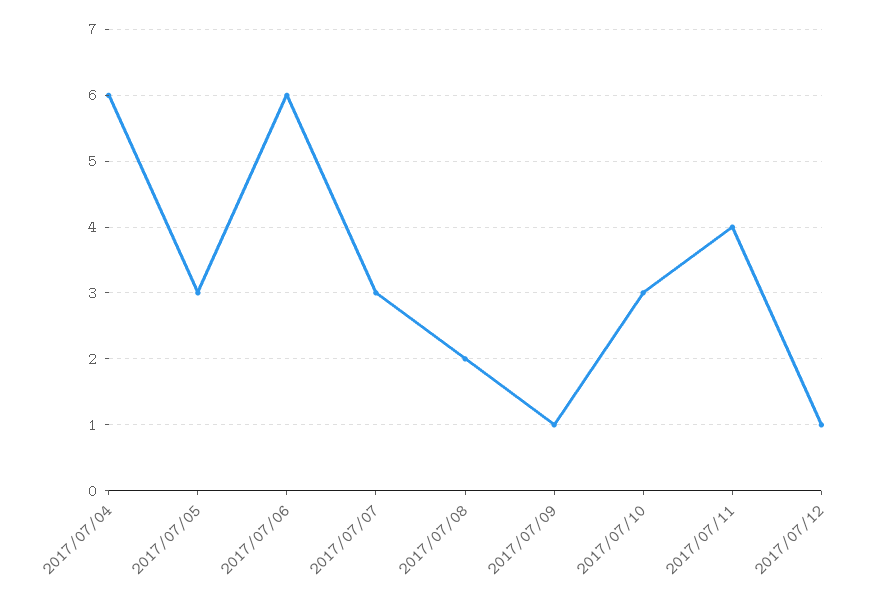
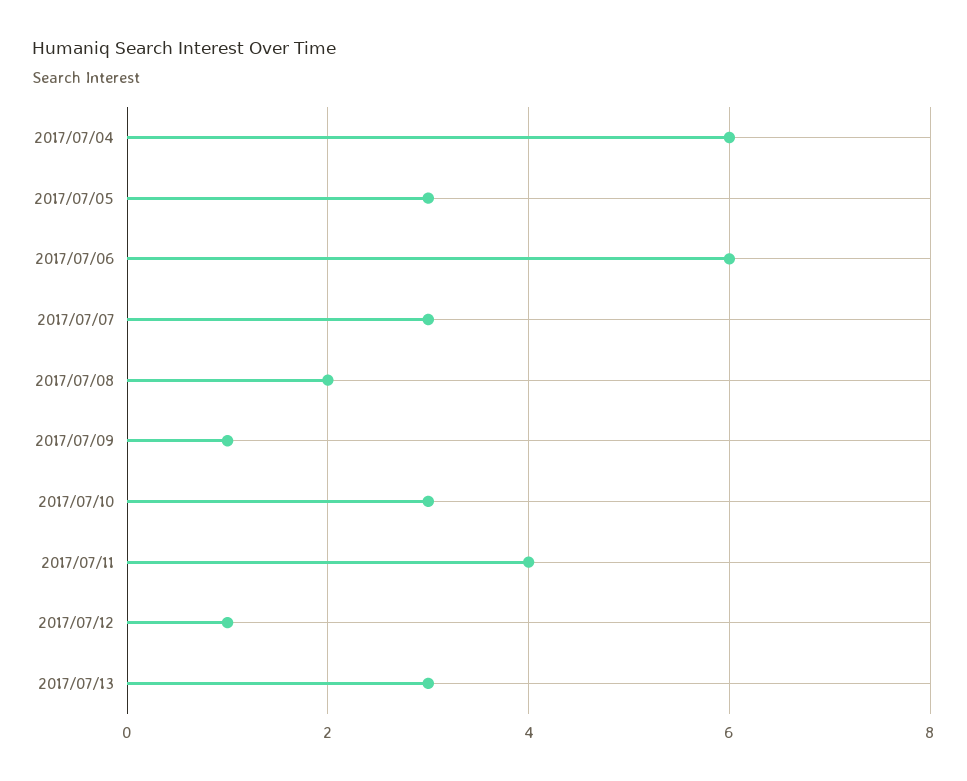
2017/07/13: none -> 3

